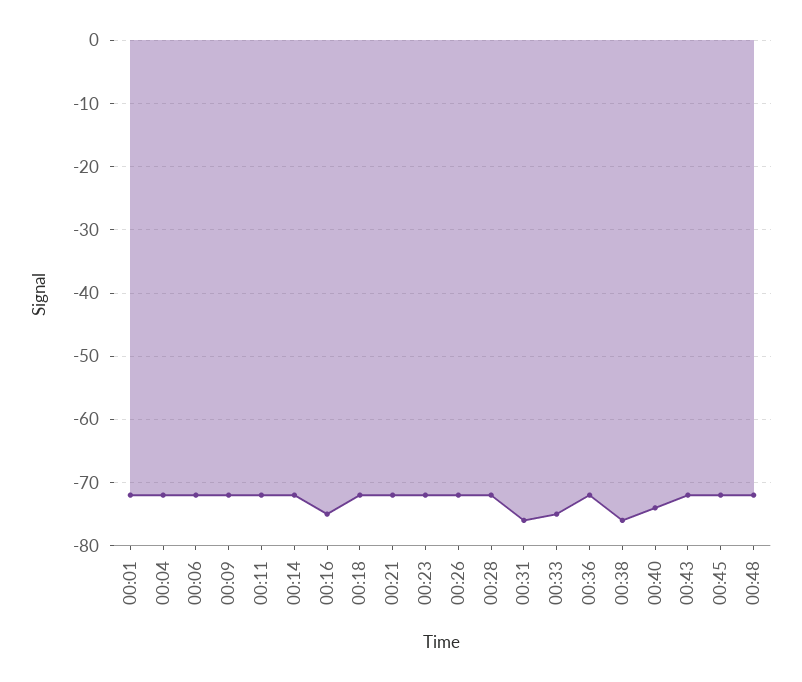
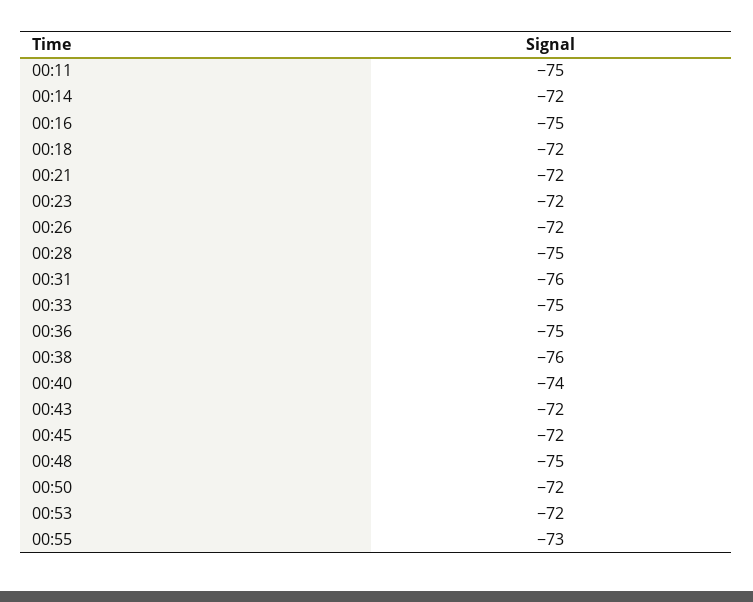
00:01: -72 -> none
00:04: -72 -> none
00:06: -72 -> none
00:09: -72 -> none
00:11: -72 -> -75
00:28: -72 -> -75
00:36: -72 -> -75
00:48: -72 -> -75
00:50: none -> -72
00:53: none -> -72
00:55: none -> -73

